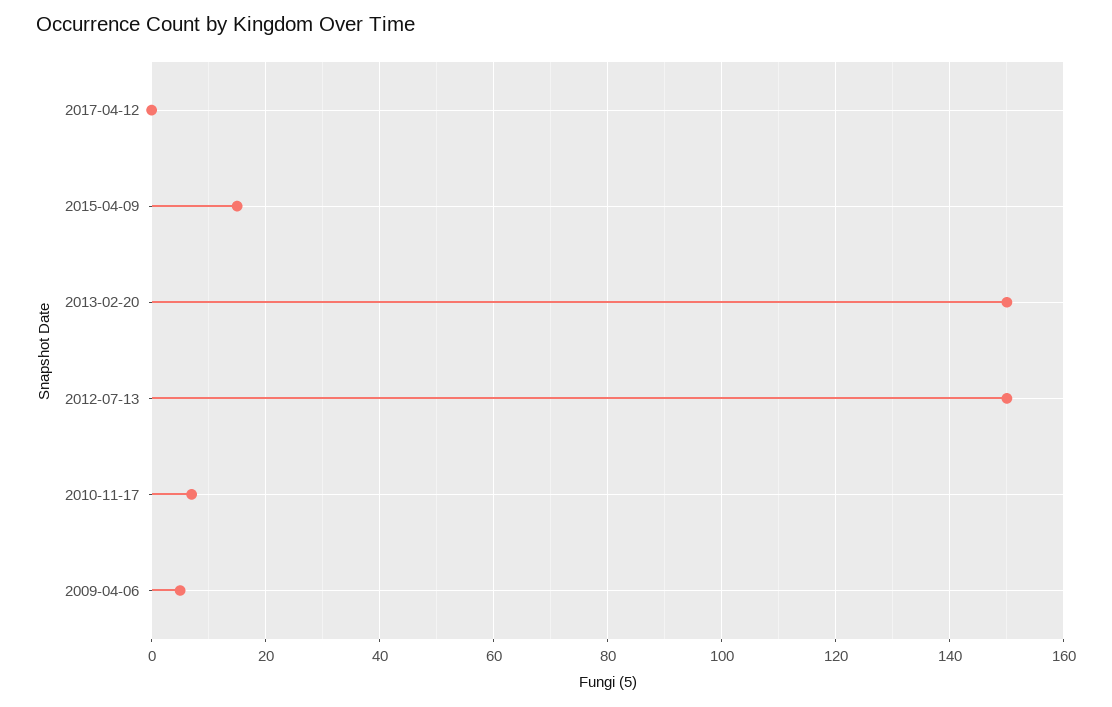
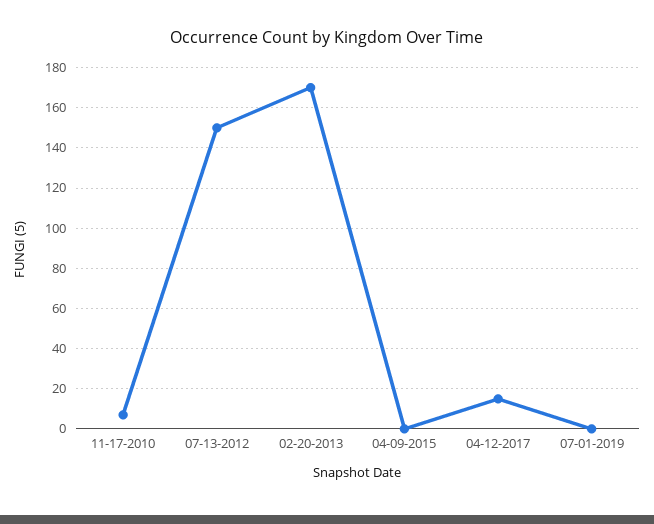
2017-04-12: 0 -> 15
2015-04-09: 15 -> 0
2013-02-20: 150 -> 170
2009-04-06: 5 -> none
07-01-2019: none -> 0

